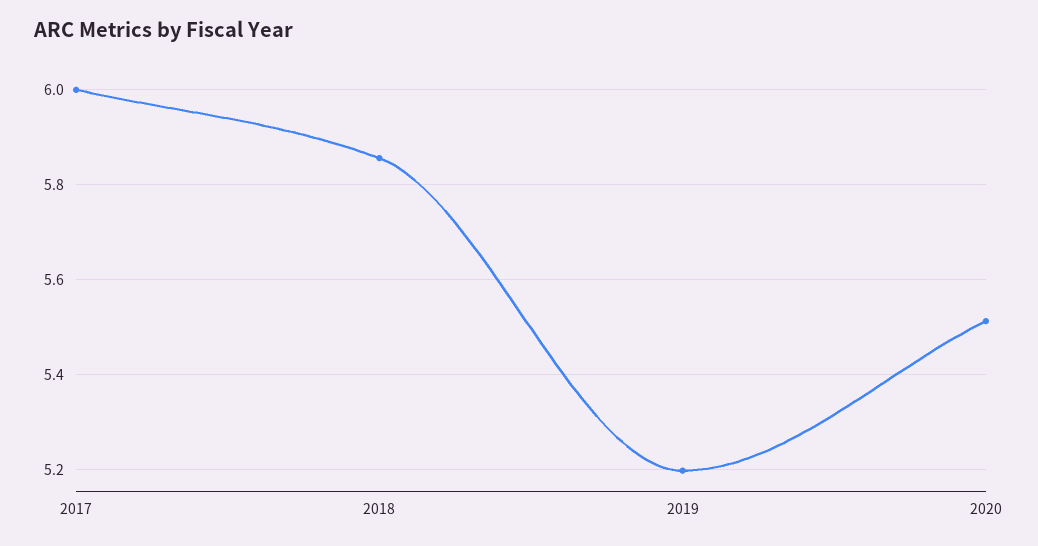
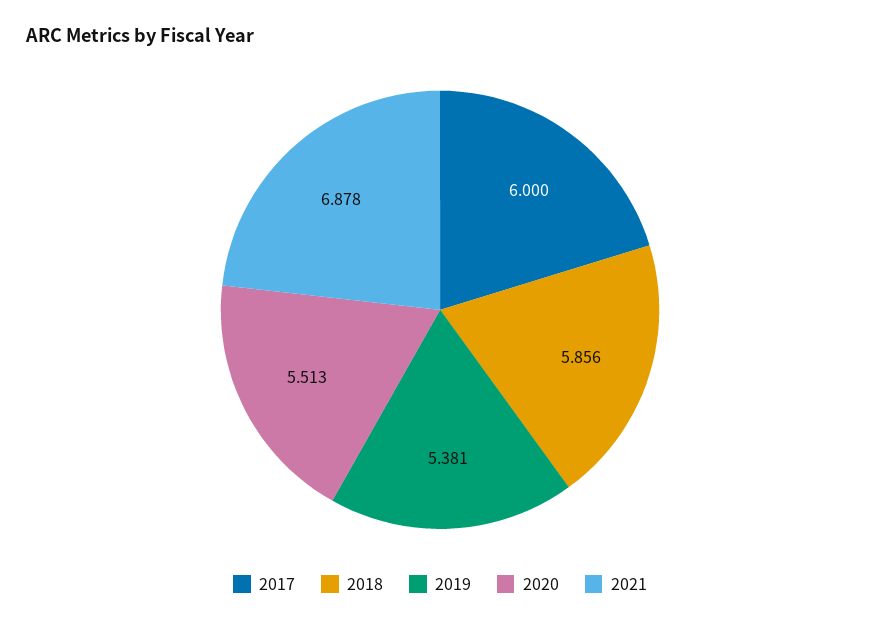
2019: 5.2 -> 5.381
2021: none -> 6.878

